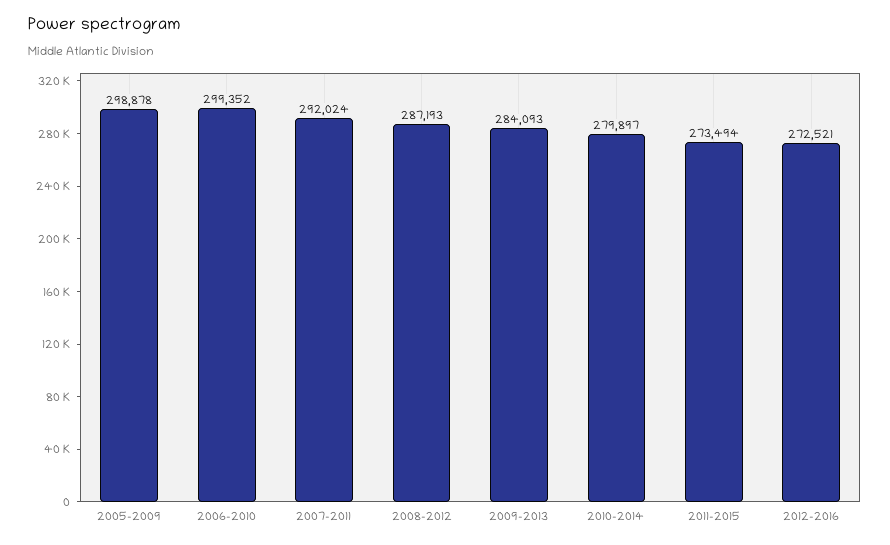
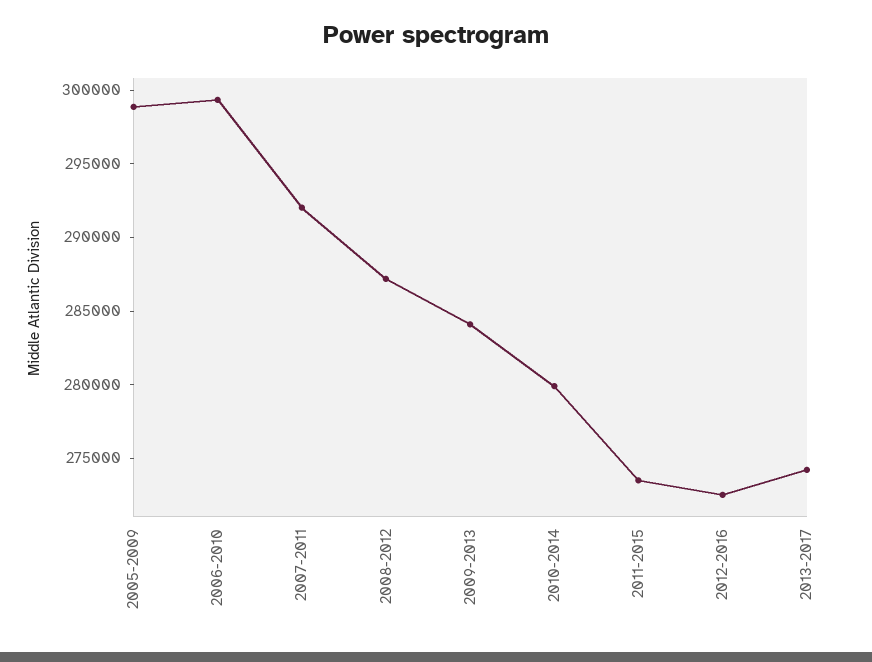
2013-2017: none -> 274000

